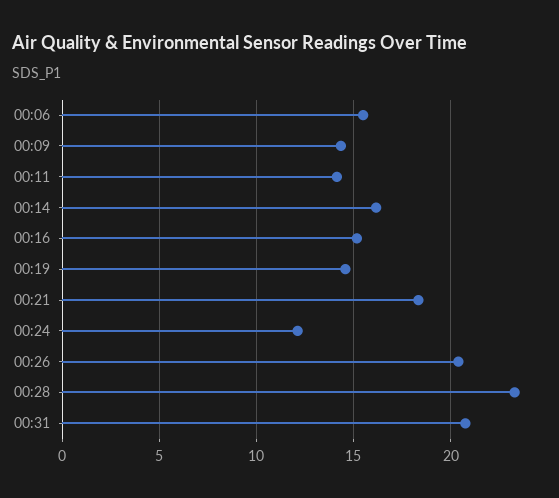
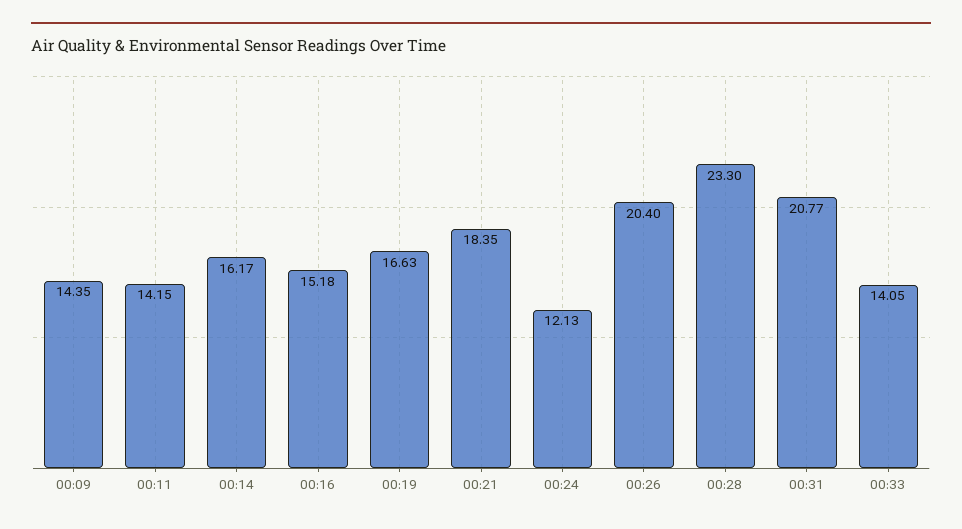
00:06: 15.5 -> none
00:19: 14.5 -> 16.63
00:33: none -> 14.05

